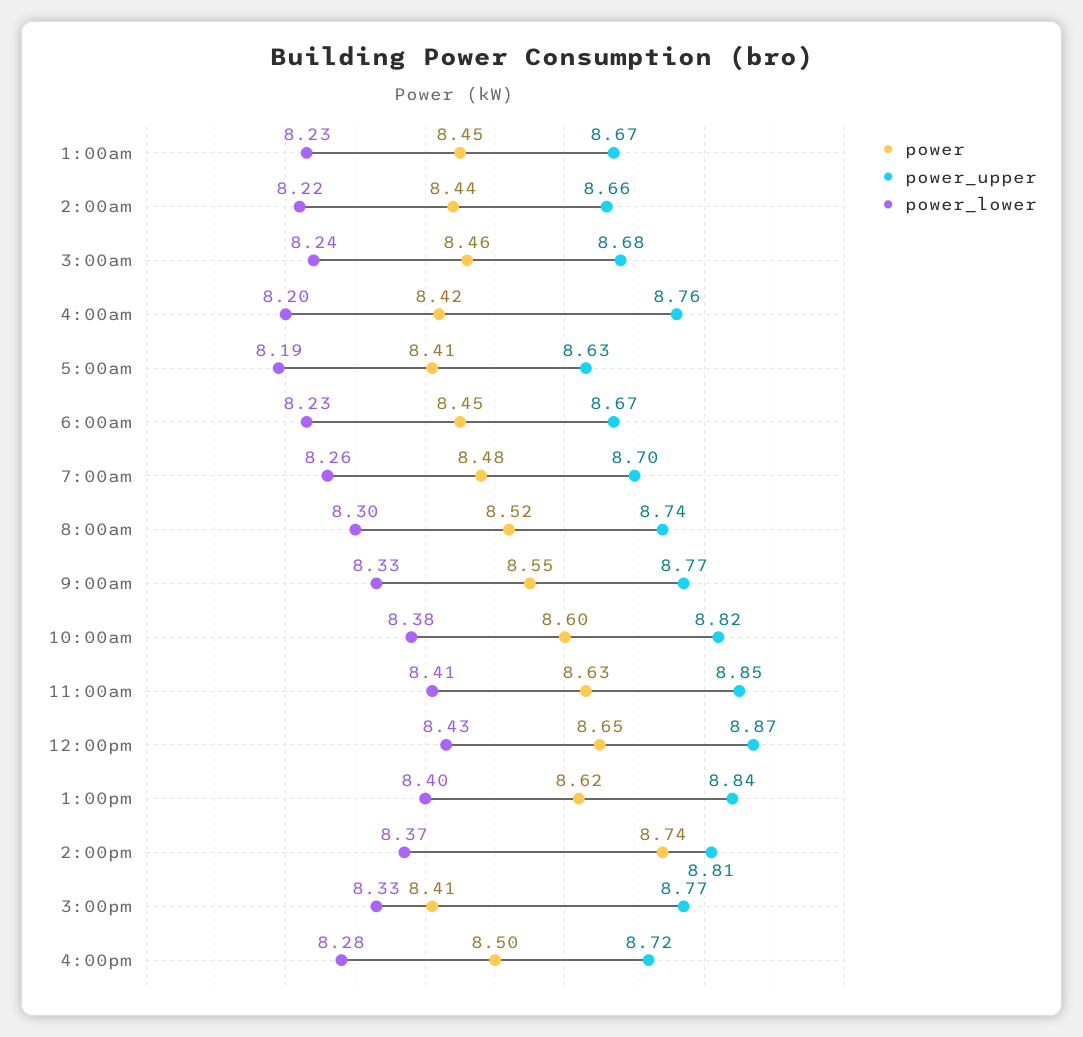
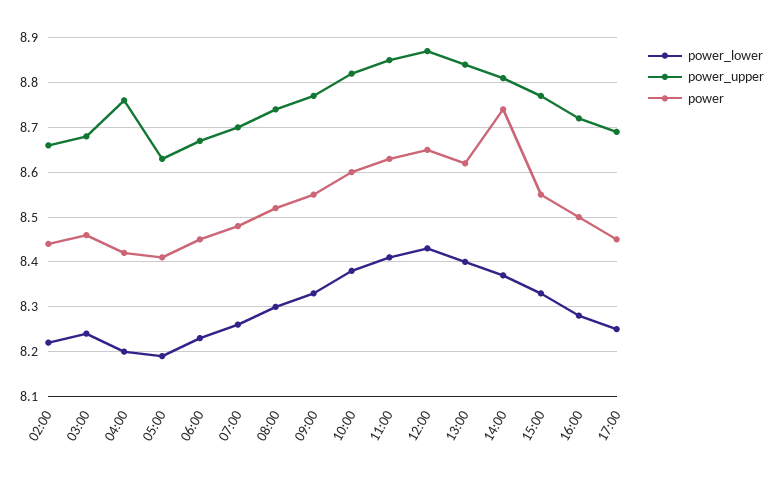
power, 1:00am: 8.45 -> none
power_upper, 1:00am: 8.67 -> none
power_lower, 1:00am: 8.23 -> none
power, 3:00pm: 8.41 -> 8.55
power_lower, 17:00: none -> 8.25
power_upper, 17:00: none -> 8.7
power, 17:00: none -> 8.45

